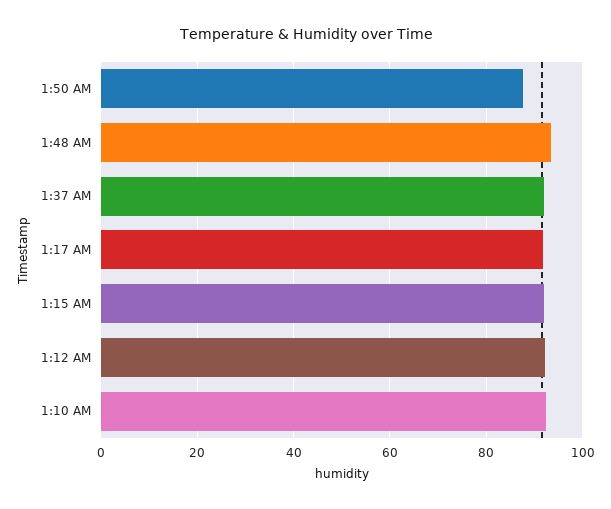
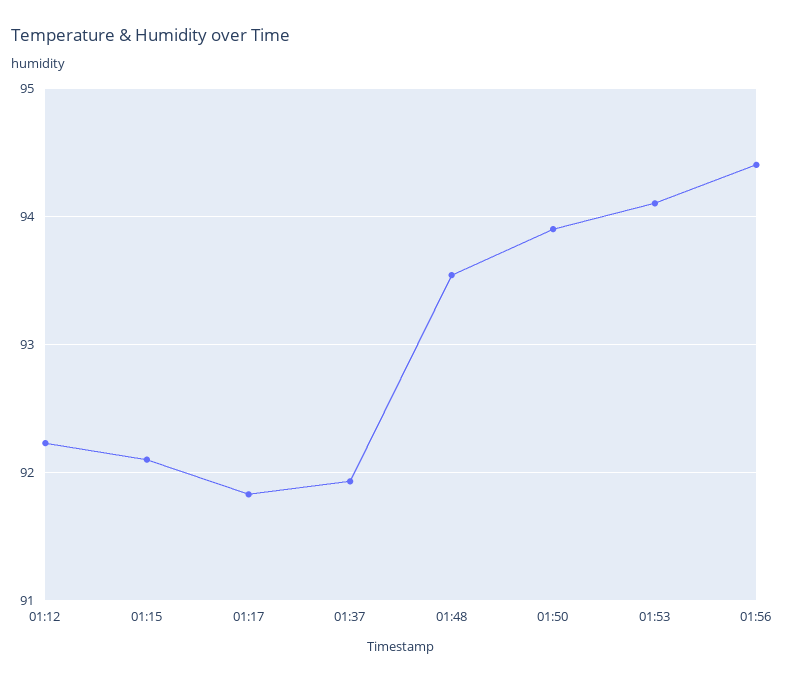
1:50 AM: 88 -> 93.9
1:10 AM: 92 -> none
01:53: none -> 94.1
01:56: none -> 94.4

